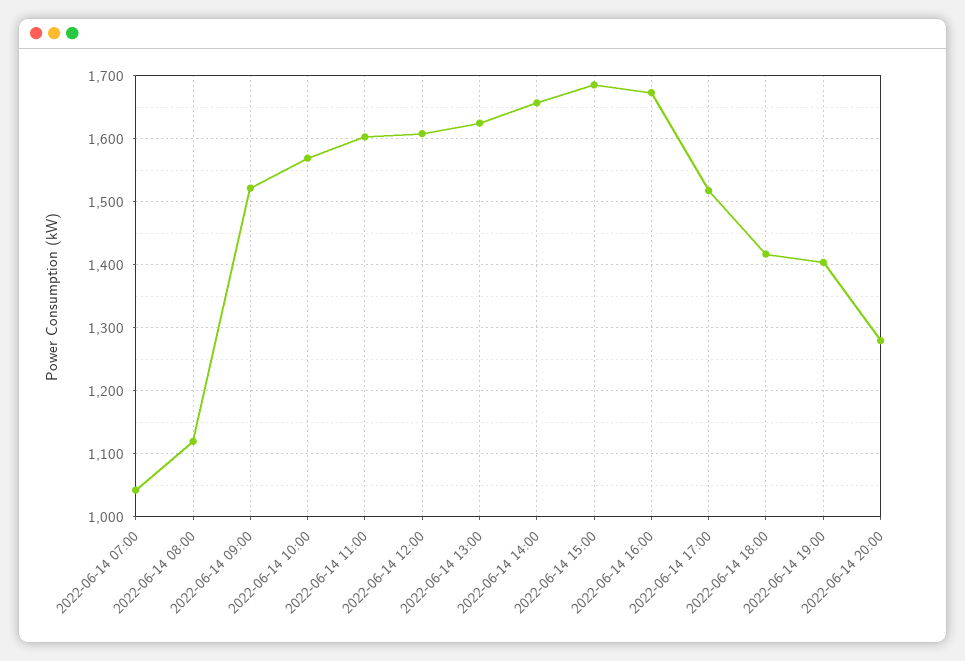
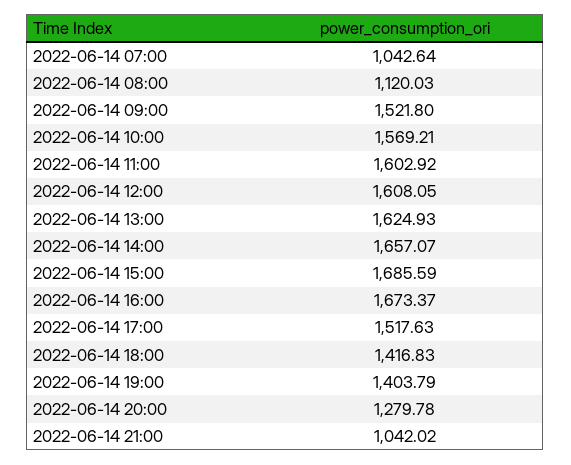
2022-06-14 21:00: none -> 1042.02

